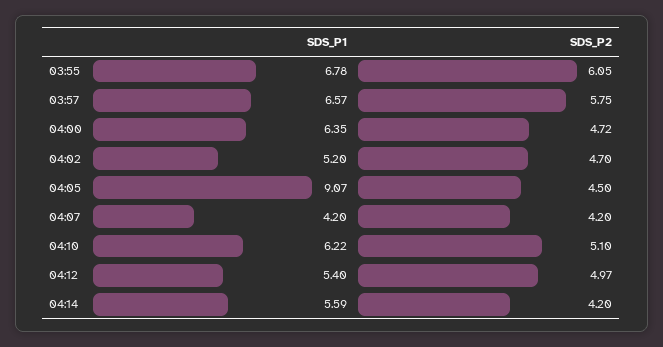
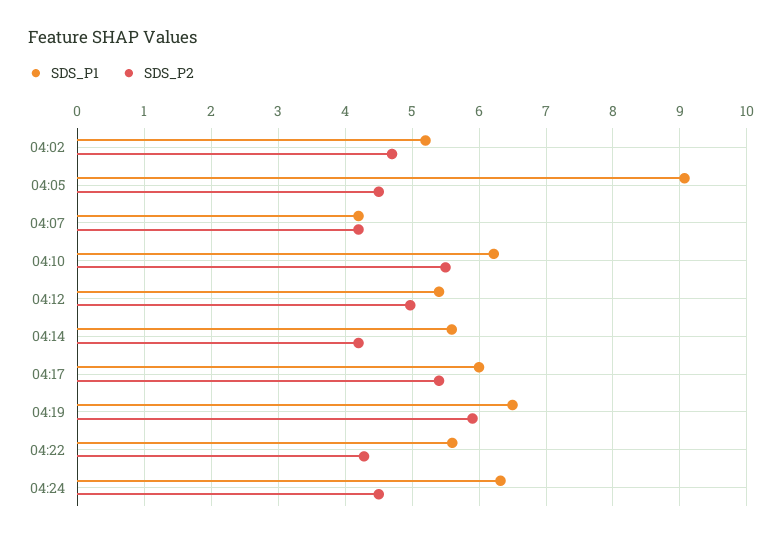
SDS_P1, 03:55: 6.78 -> none
SDS_P2, 03:55: 6.05 -> none
SDS_P1, 03:57: 6.57 -> none
SDS_P2, 03:57: 5.75 -> none
SDS_P1, 04:00: 6.35 -> none
SDS_P2, 04:00: 4.72 -> none
SDS_P2, 04:10: 5.1 -> 5.5
SDS_P1, 04:17: none -> 6
SDS_P2, 04:17: none -> 5.4
SDS_P1, 04:19: none -> 6.5
SDS_P2, 04:19: none -> 5.9
SDS_P1, 04:22: none -> 5.6
SDS_P2, 04:22: none -> 4.3
SDS_P1, 04:24: none -> 6.3
SDS_P2, 04:24: none -> 4.5

